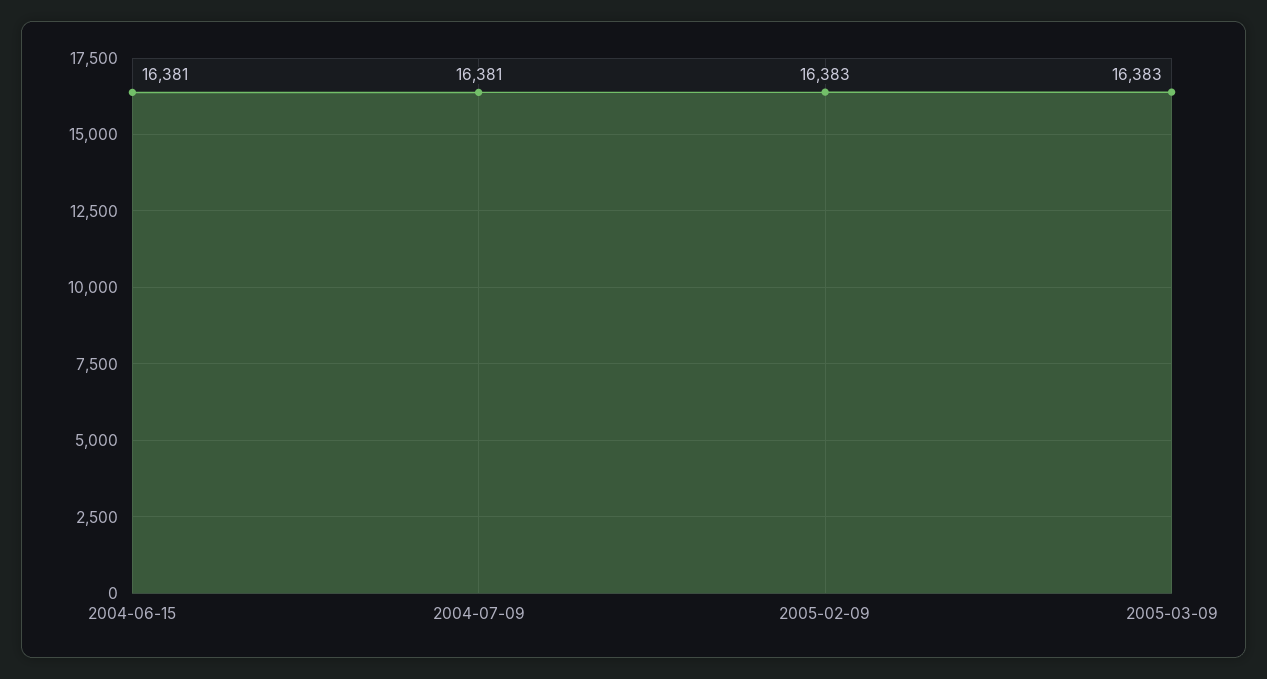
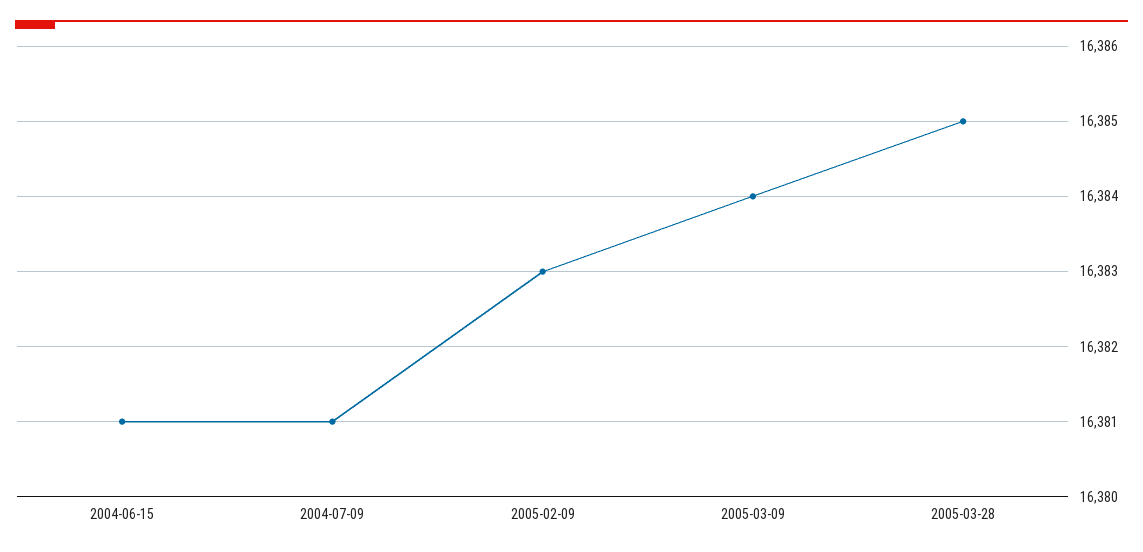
2005-03-09: 16383 -> 16384
2005-03-28: none -> 16385

